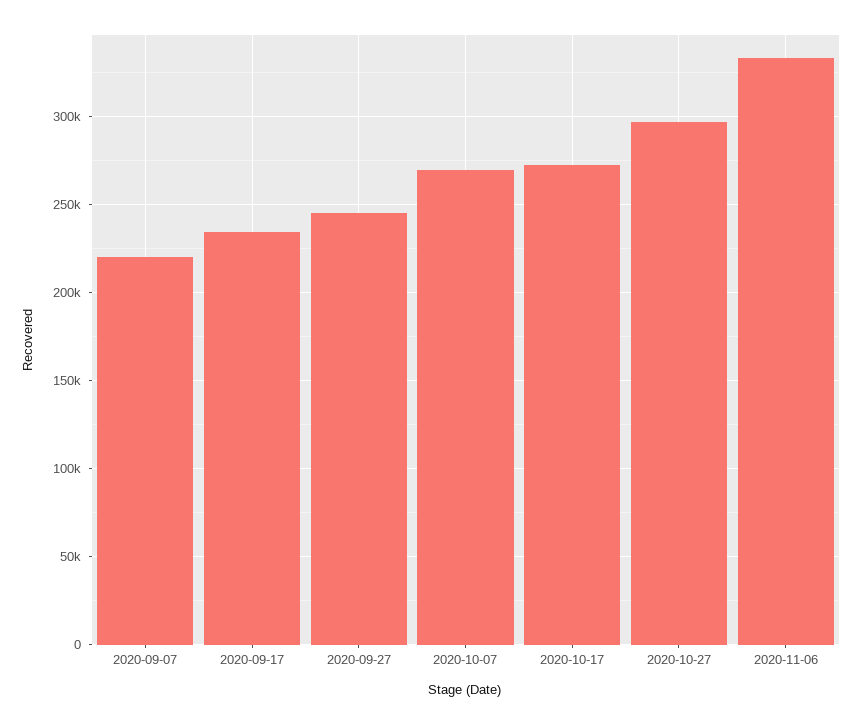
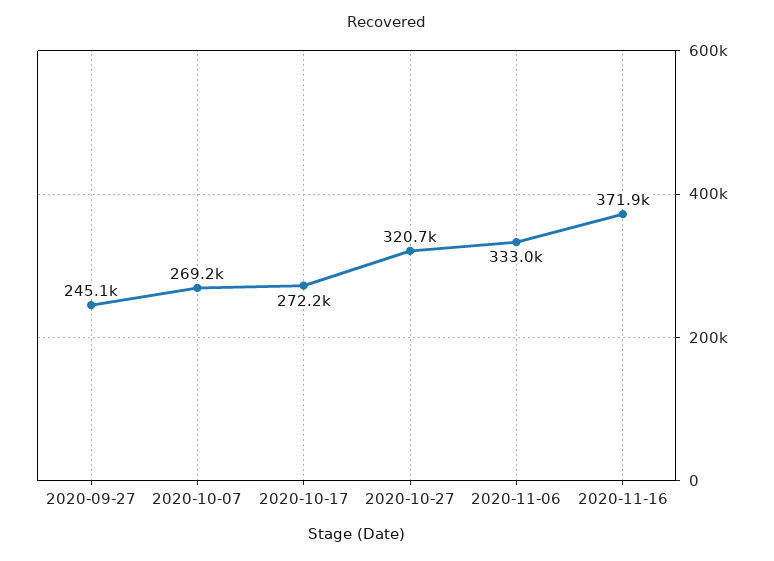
2020-09-07: 220000 -> none
2020-09-17: 235000 -> none
2020-10-27: 295000 -> 320700
2020-11-16: none -> 371900

